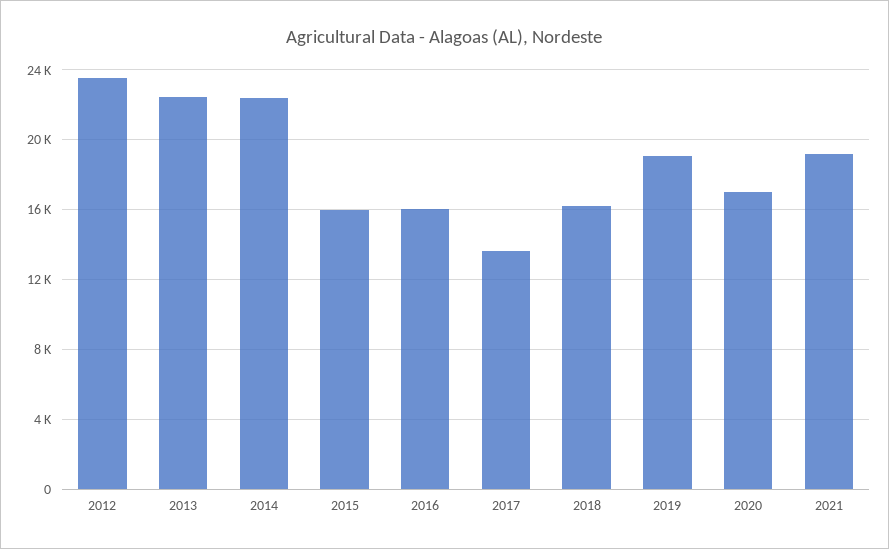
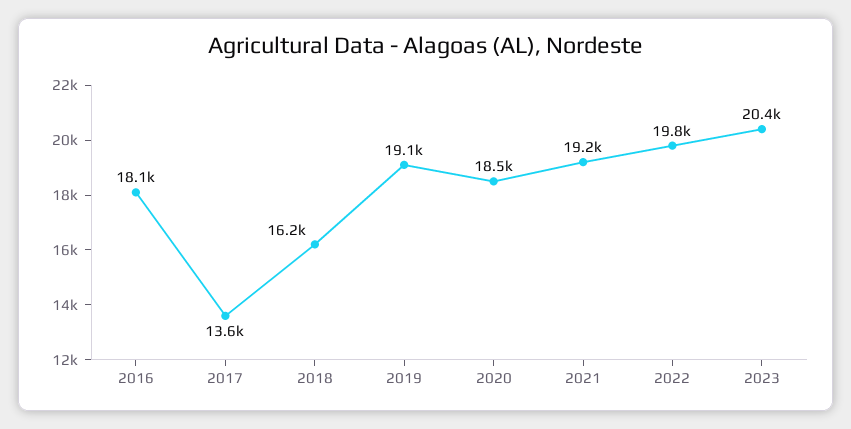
2012: 23500 -> none
2013: 22500 -> none
2014: 22500 -> none
2015: 16000 -> none
2016: 16000 -> 18100
2020: 17000 -> 18500
2022: none -> 19800
2023: none -> 20400

